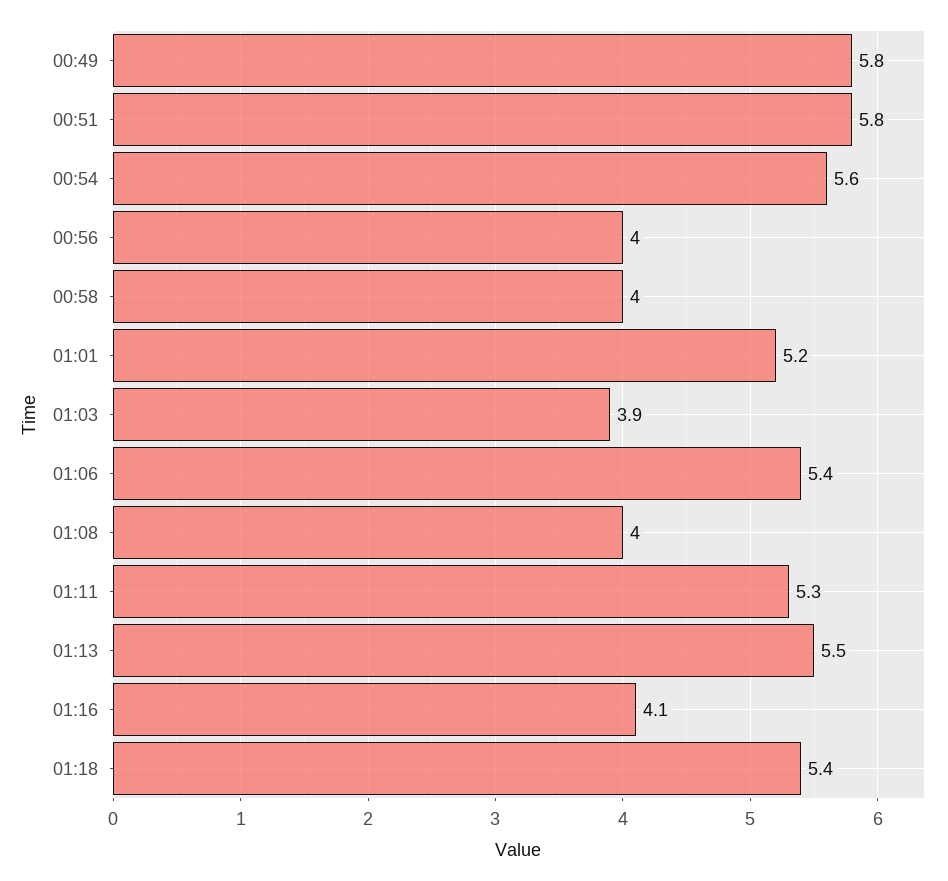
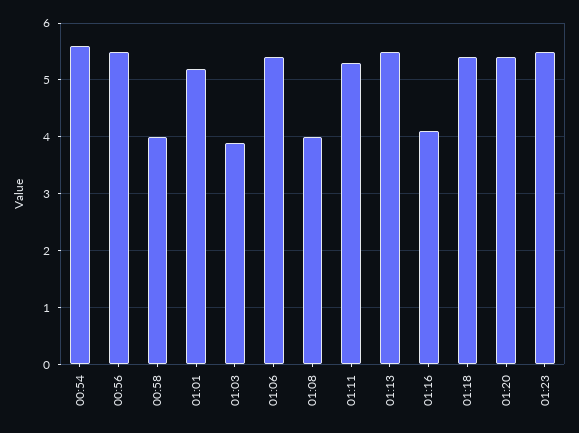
00:49: 5.8 -> none
00:51: 5.8 -> none
00:56: 4 -> 5.5
01:20: none -> 5.5
01:23: none -> 5.5

